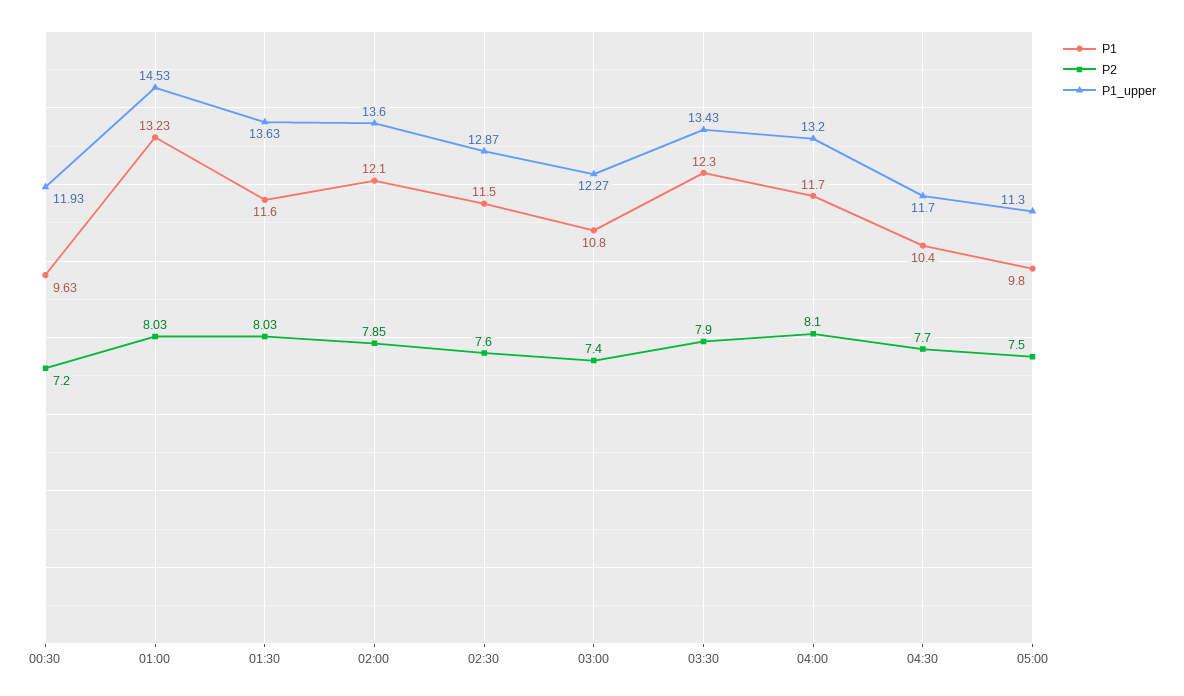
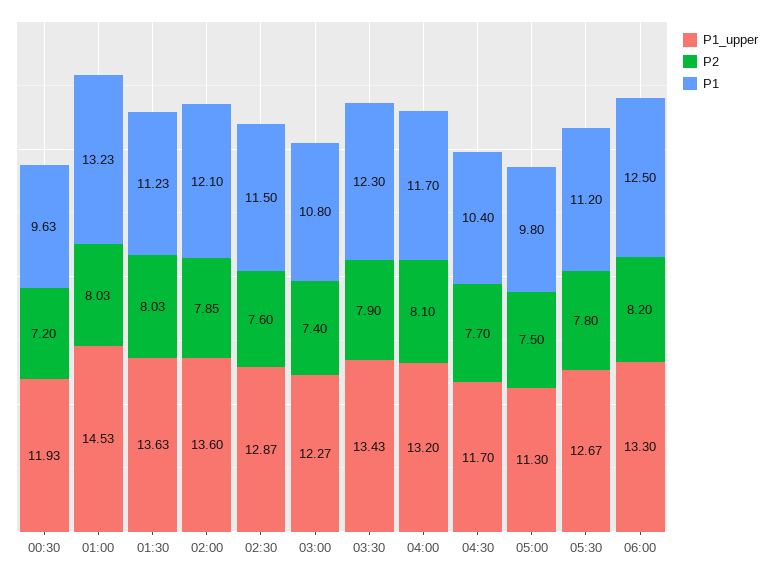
P1, 01:30: 11.6 -> 11.23
P1_upper, 05:30: none -> 12.67
P2, 05:30: none -> 7.8
P1, 05:30: none -> 11.2
P1_upper, 06:00: none -> 13.3
P2, 06:00: none -> 8.2
P1, 06:00: none -> 12.5

